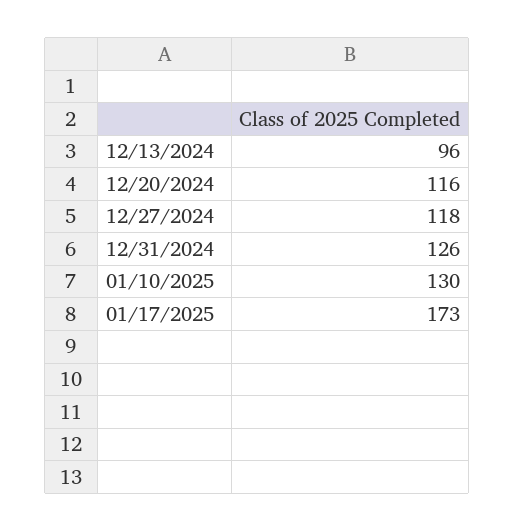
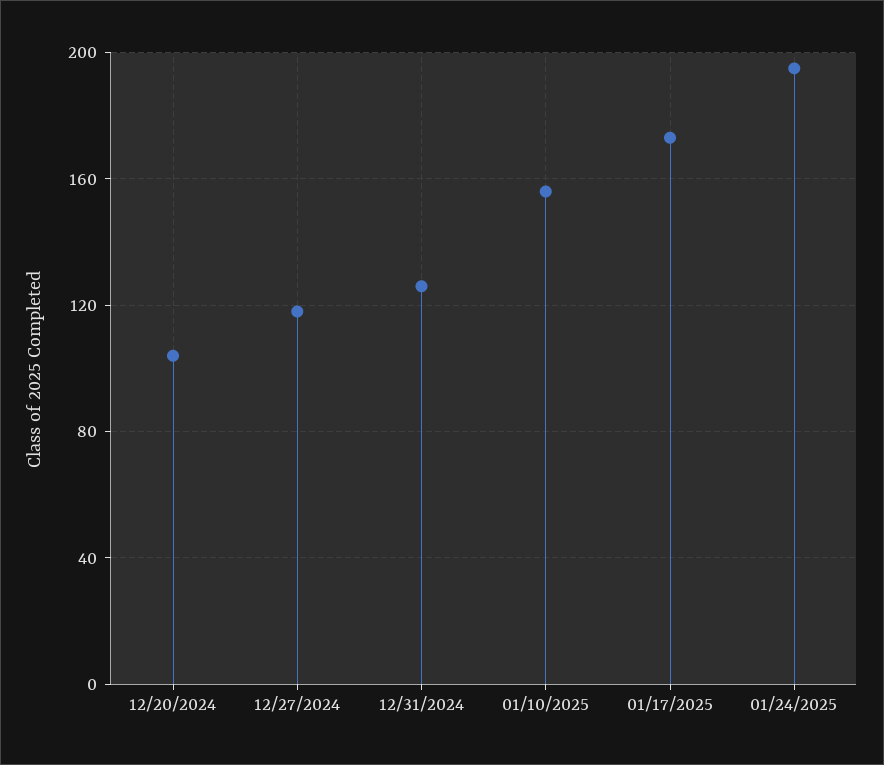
12/13/2024: 96 -> none
12/20/2024: 116 -> 105
01/10/2025: 130 -> 155
01/24/2025: none -> 195

